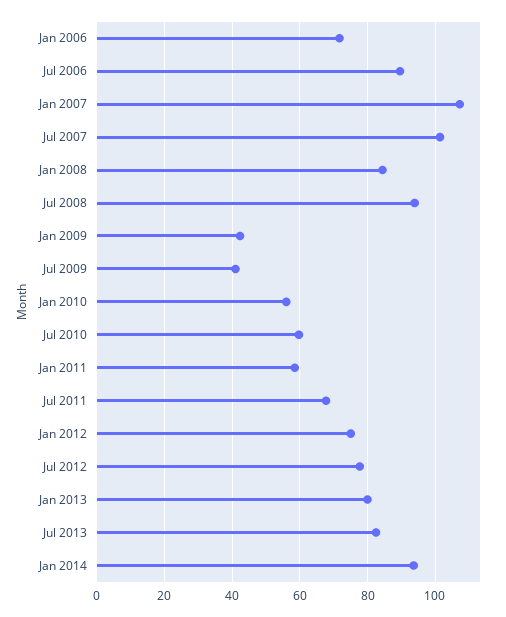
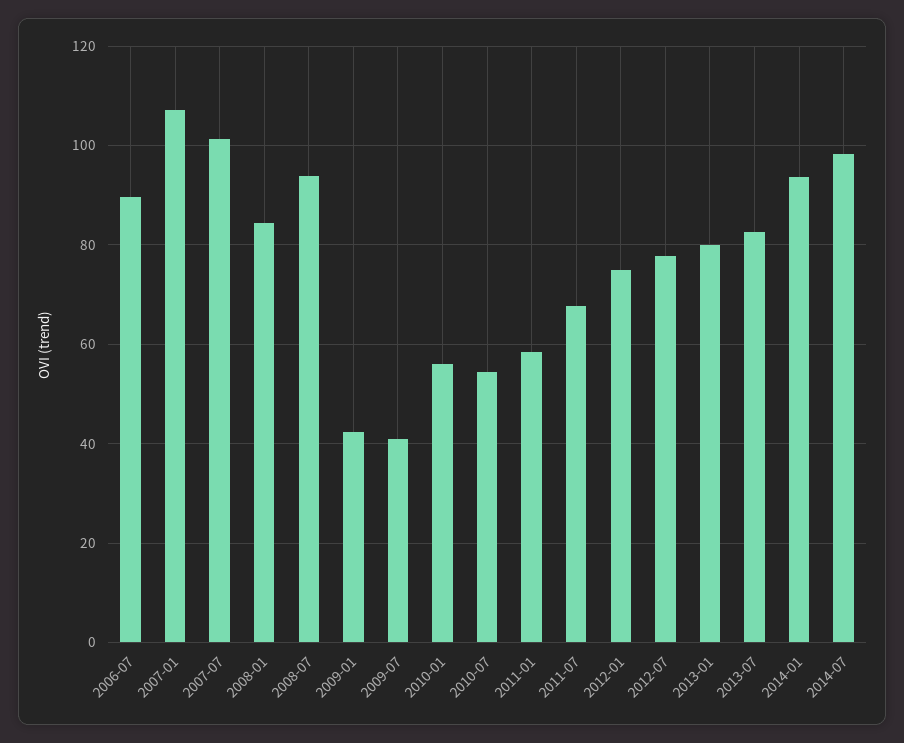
Jan 2006: 72 -> none
Jul 2010: 60 -> 54
2014-07: none -> 98

